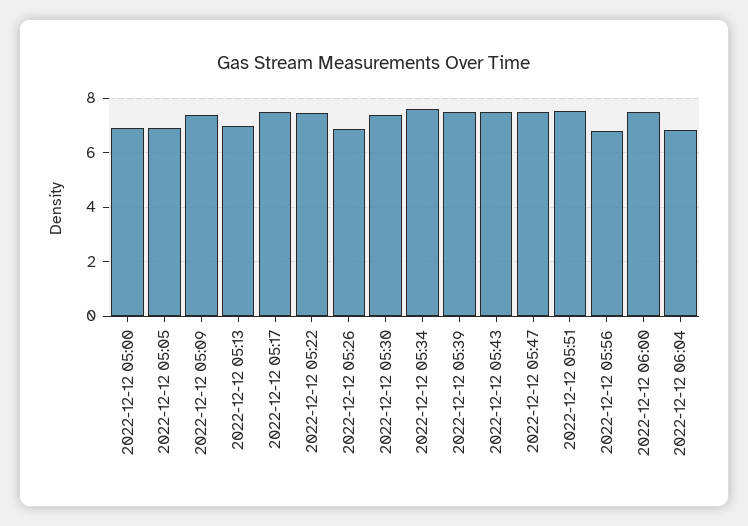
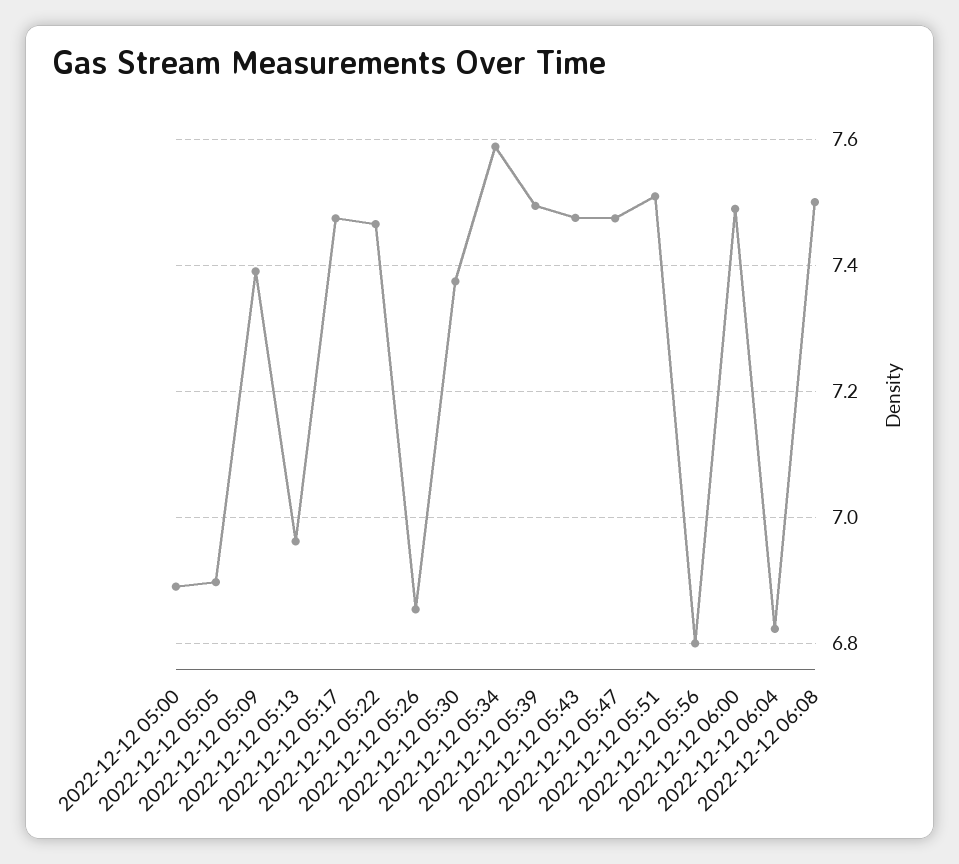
2022-12-12 06:08: none -> 7.5

